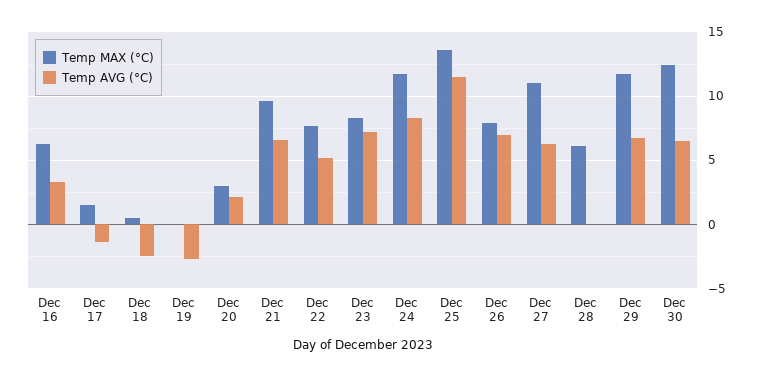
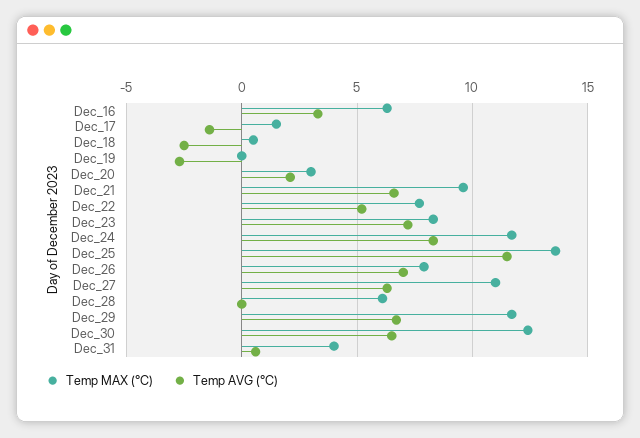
Temp MAX (°C), Dec_31: none -> 4
Temp AVG (°C), Dec_31: none -> 0.5

